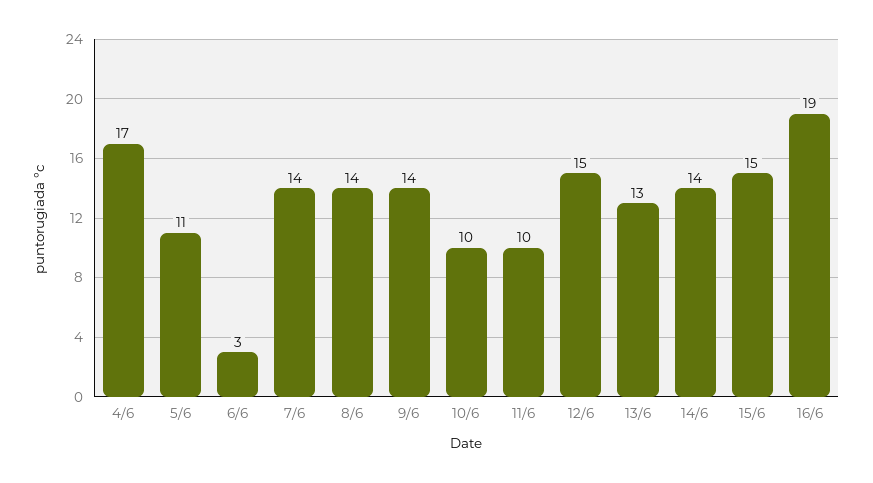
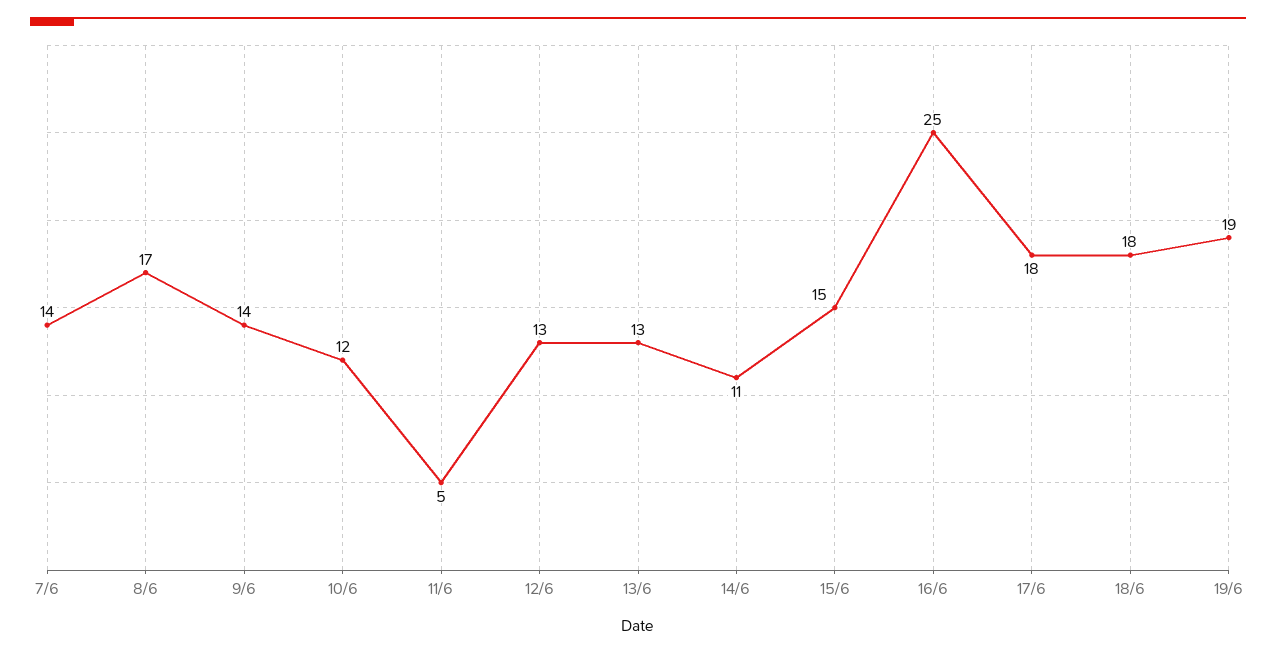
4/6: 17 -> none
5/6: 11 -> none
6/6: 3 -> none
8/6: 14 -> 17
10/6: 10 -> 12
11/6: 10 -> 5
12/6: 15 -> 13
14/6: 14 -> 11
16/6: 19 -> 25
17/6: none -> 18
18/6: none -> 18
19/6: none -> 19

